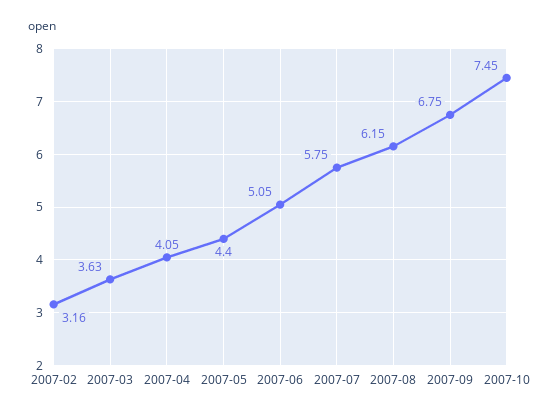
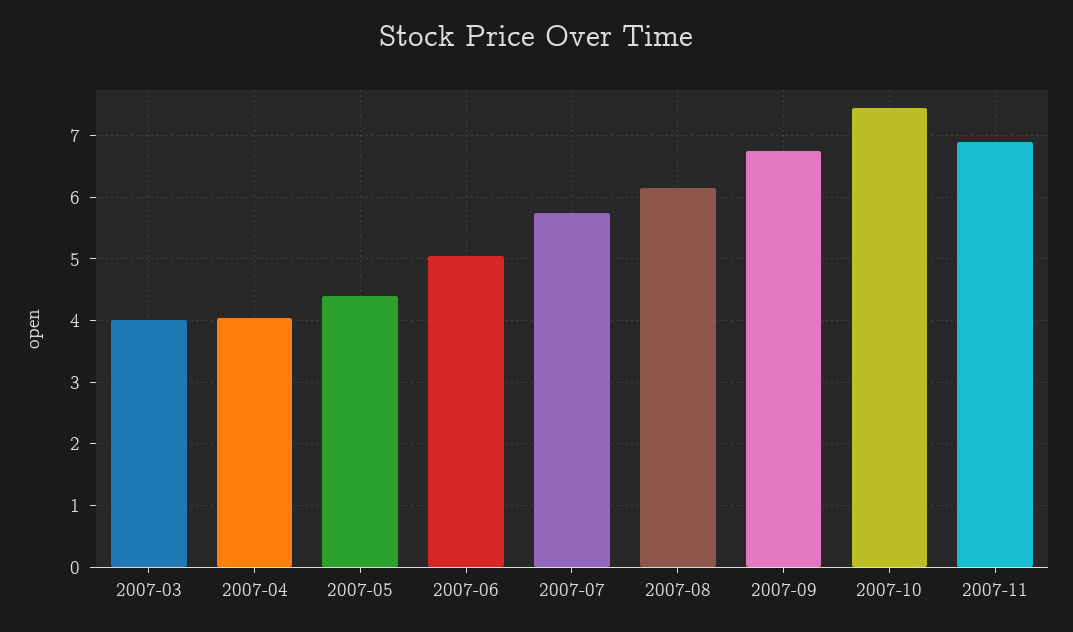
2007-02: 3.16 -> none
2007-03: 3.63 -> 4
2007-11: none -> 6.9

